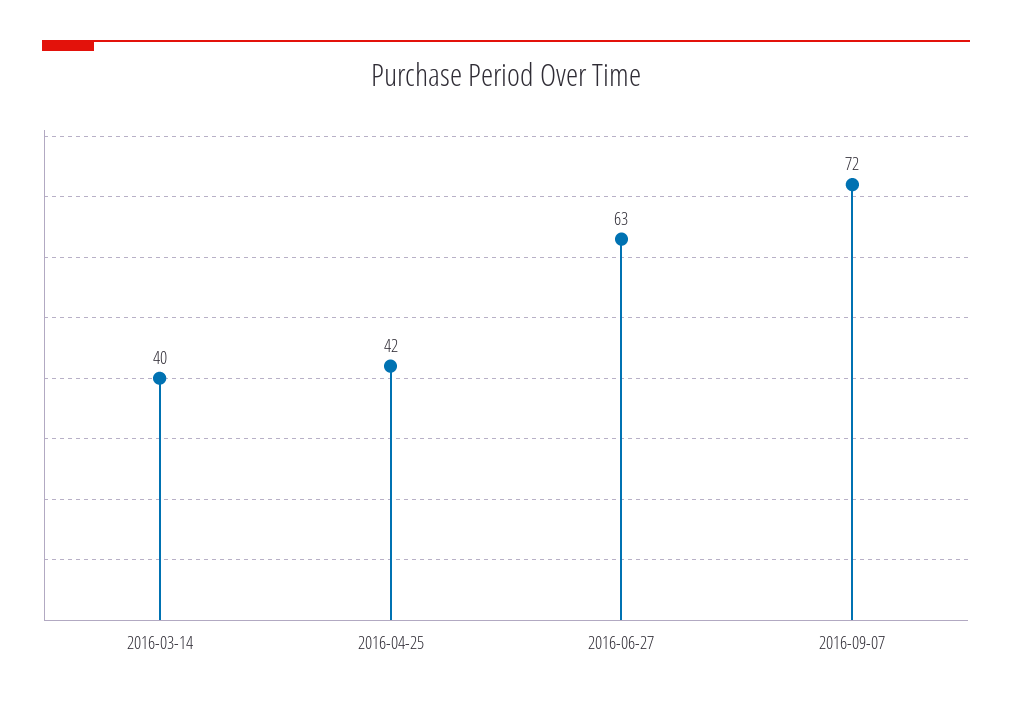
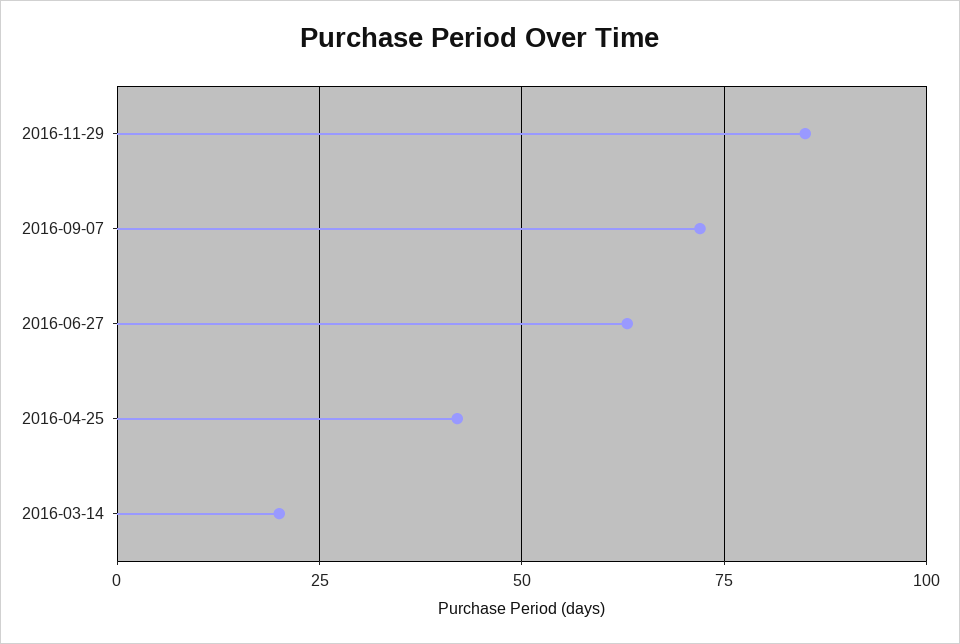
2016-03-14: 40 -> 20
2016-11-29: none -> 85

